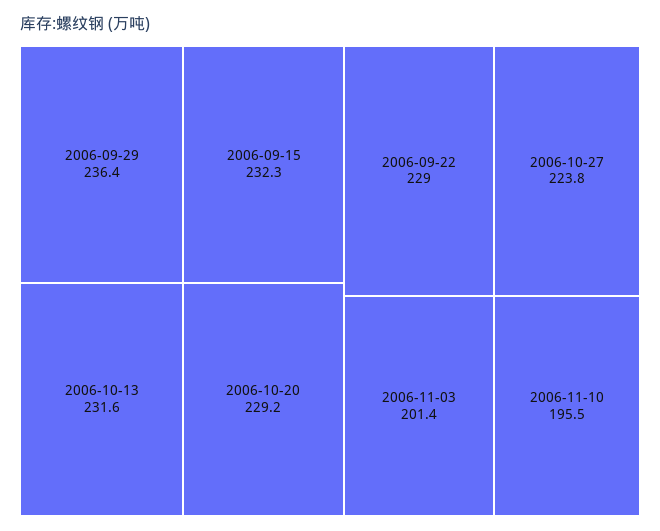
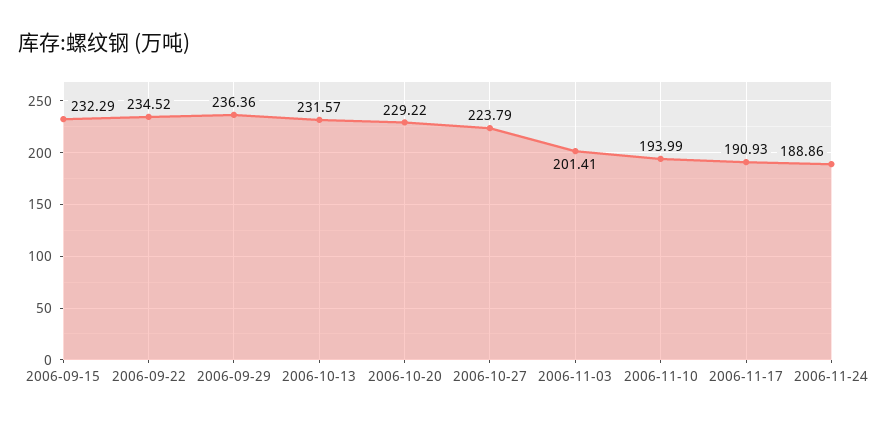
2006-09-22: 229 -> 234.52
2006-11-10: 195.5 -> 193.99
2006-11-17: none -> 190.93
2006-11-24: none -> 188.86

